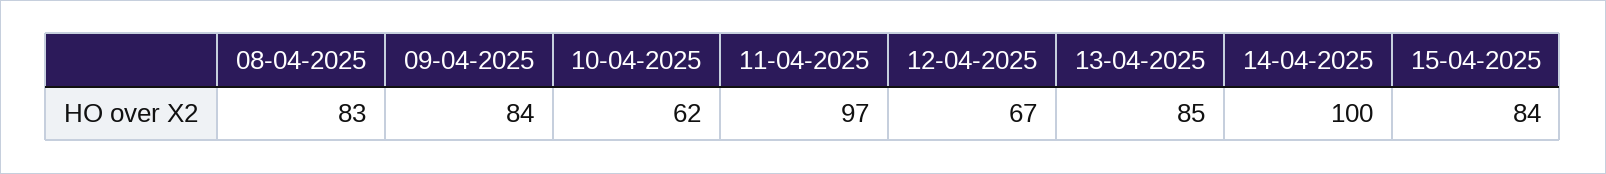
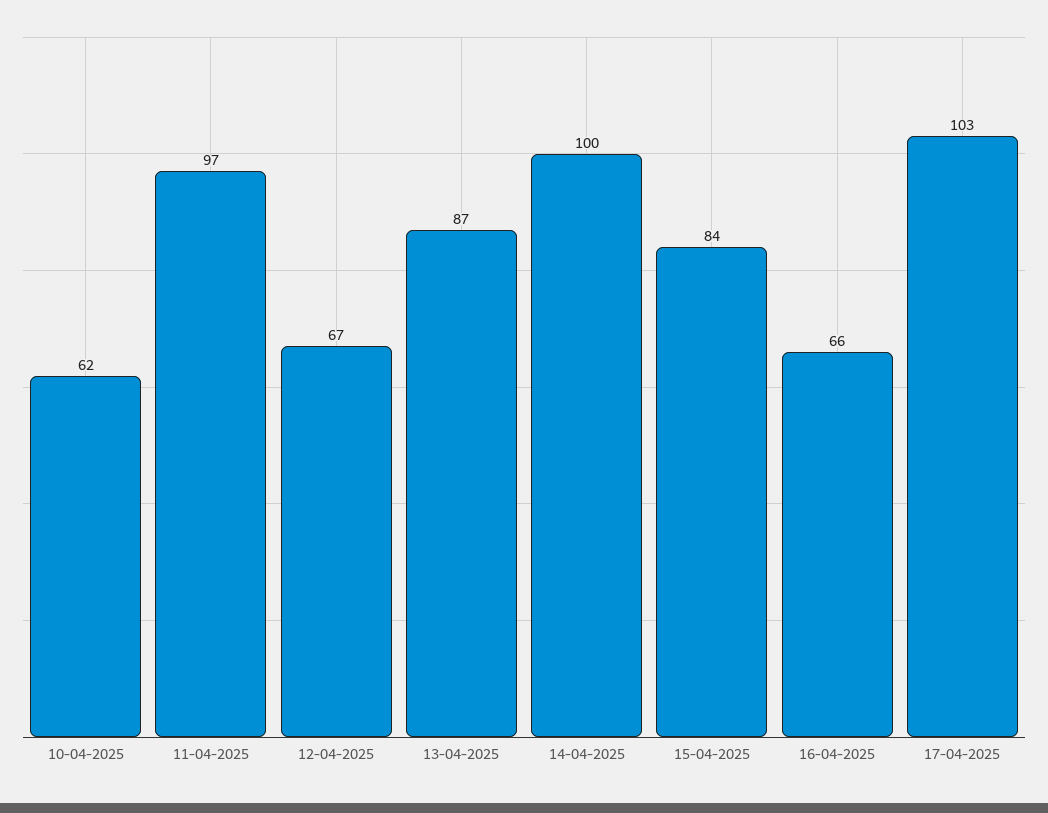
08-04-2025: 83 -> none
09-04-2025: 84 -> none
13-04-2025: 85 -> 87
16-04-2025: none -> 66
17-04-2025: none -> 103

